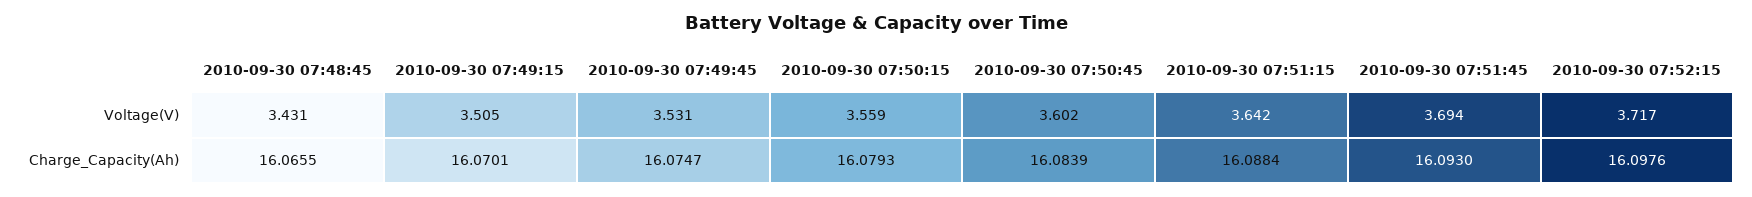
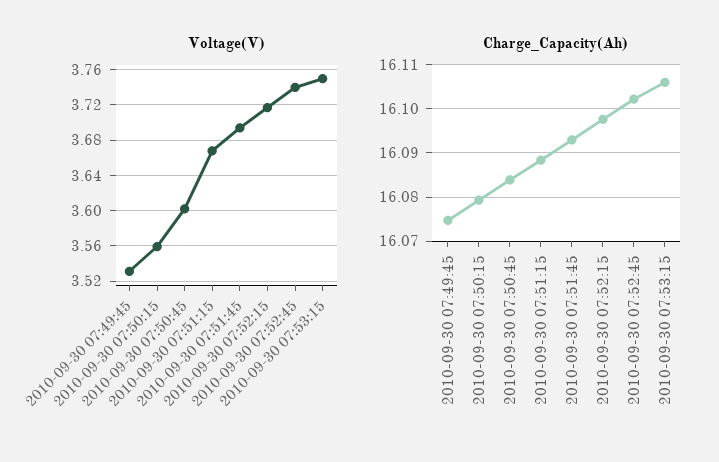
Voltage(V), 2010-09-30 07:48:45: 3.431 -> none
Voltage(V), 2010-09-30 07:49:15: 3.505 -> none
Voltage(V), 2010-09-30 07:51:15: 3.642 -> 3.67
Charge_Capacity(Ah), 2010-09-30 07:48:45: 16.0655 -> none
Charge_Capacity(Ah), 2010-09-30 07:49:15: 16.0701 -> none
Voltage(V), 2010-09-30 07:52:45: none -> 3.74
Voltage(V), 2010-09-30 07:53:15: none -> 3.75
Charge_Capacity(Ah), 2010-09-30 07:52:45: none -> 16.102
Charge_Capacity(Ah), 2010-09-30 07:53:15: none -> 16.106

